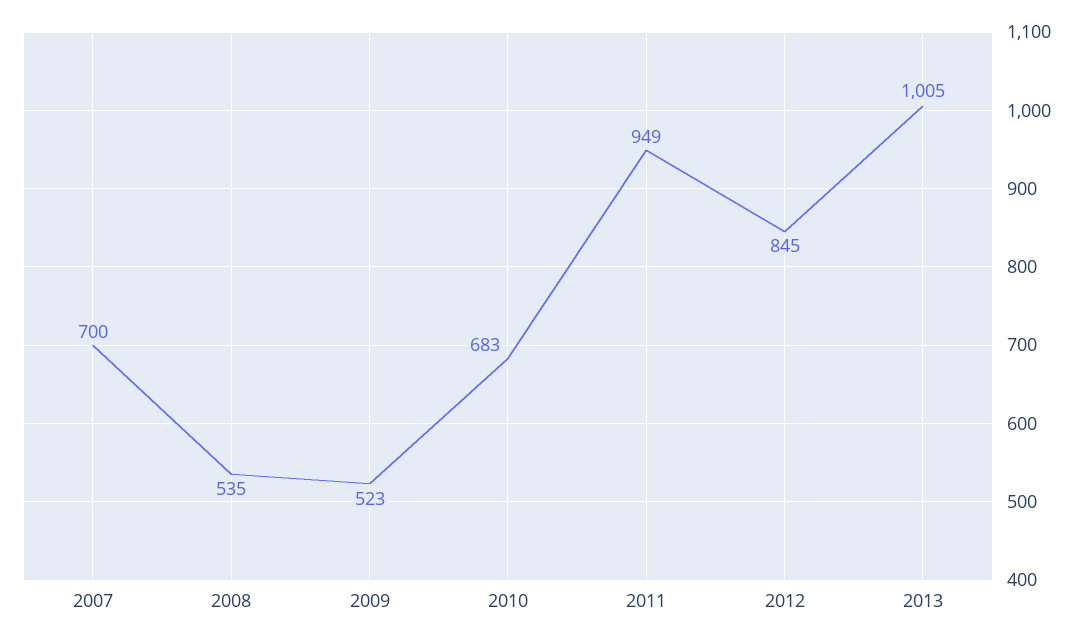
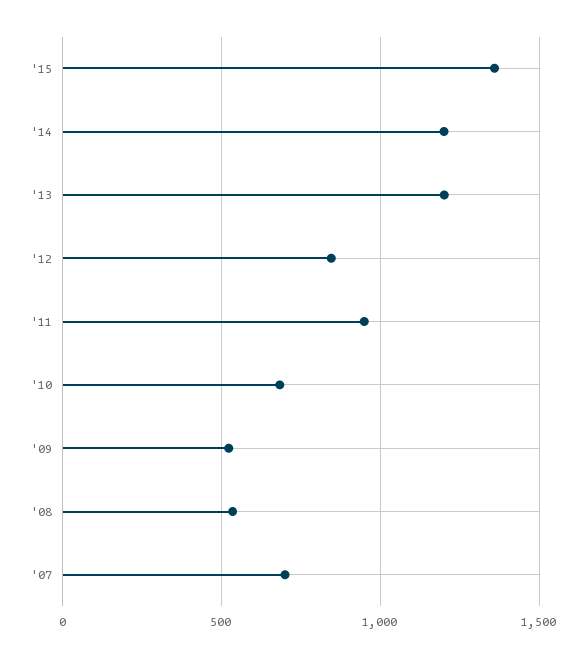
2013: 1005 -> 1200
'15: none -> 1350
'14: none -> 1200

